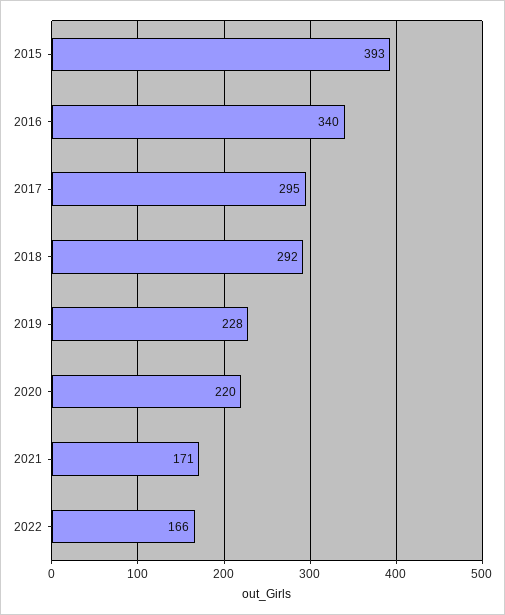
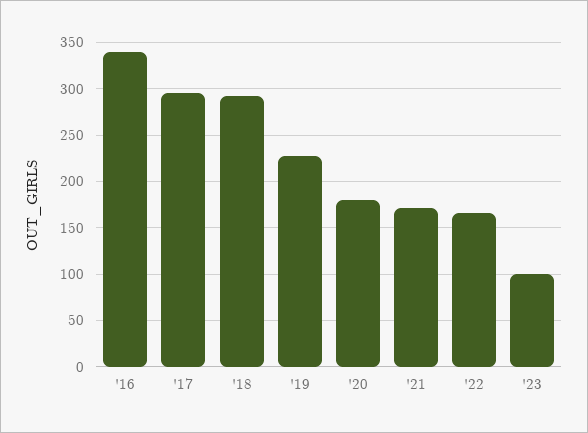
2015: 393 -> none
2020: 220 -> 180
'23: none -> 100

